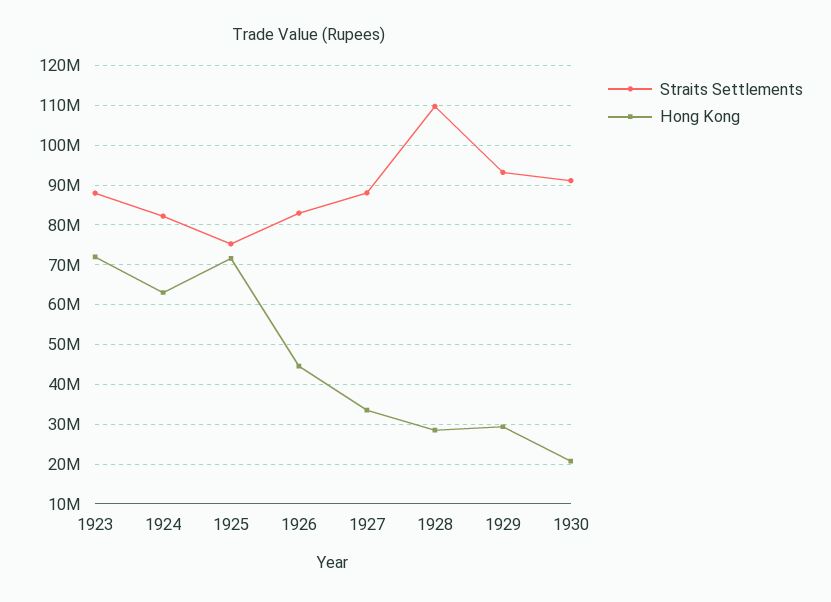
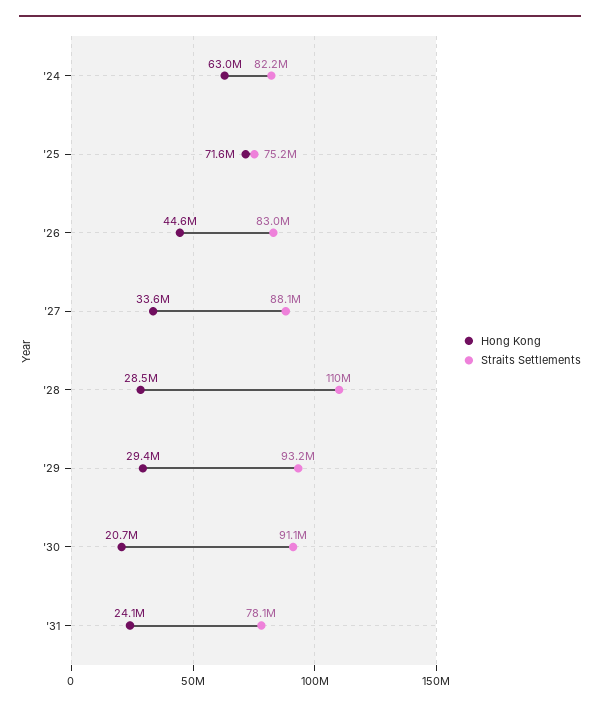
Straits Settlements, 1923: 88000000 -> none
Hong Kong, 1923: 72000000 -> none
Hong Kong, '31: none -> 24100000
Straits Settlements, '31: none -> 78100000

